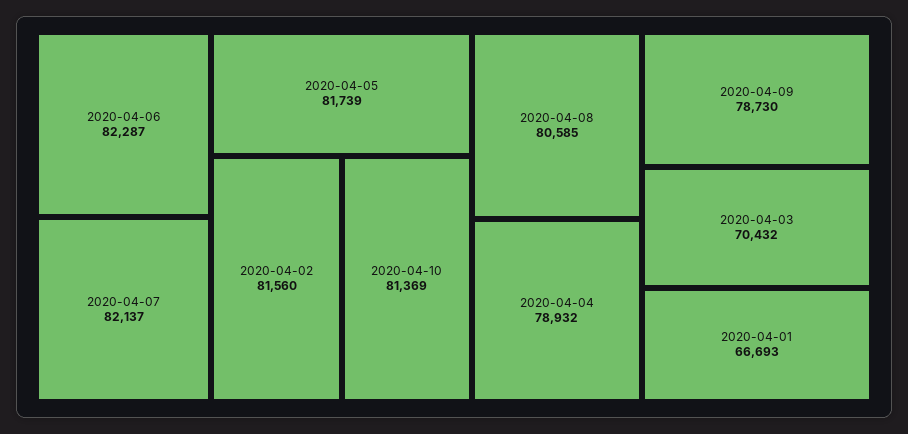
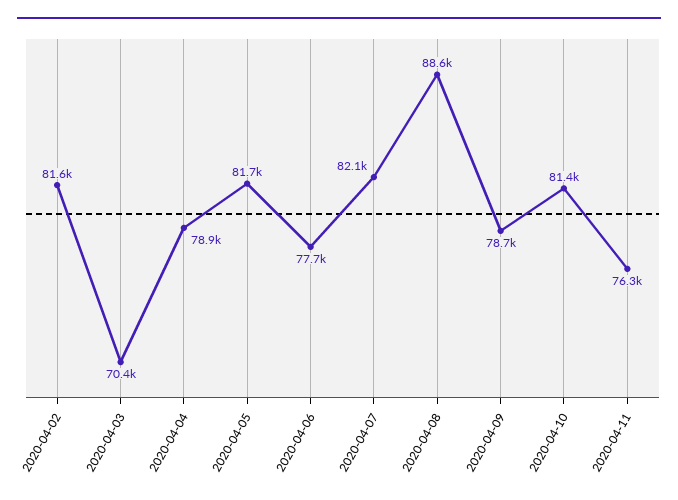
2020-04-06: 82287 -> 77700
2020-04-08: 80585 -> 88600
2020-04-01: 66693 -> none
2020-04-11: none -> 76300

